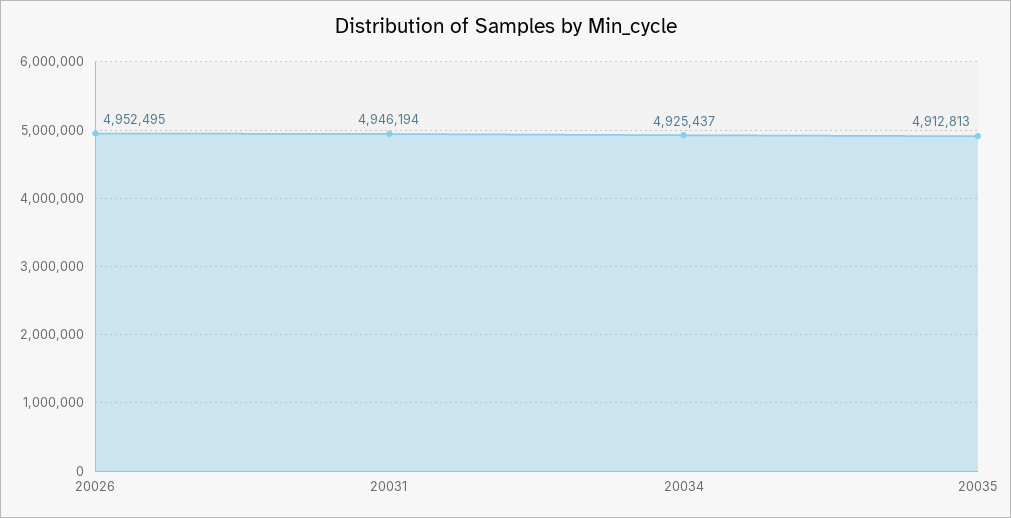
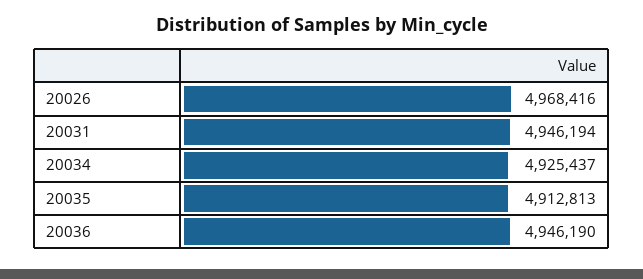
20026: 4952495 -> 4968416
20036: none -> 4946190

